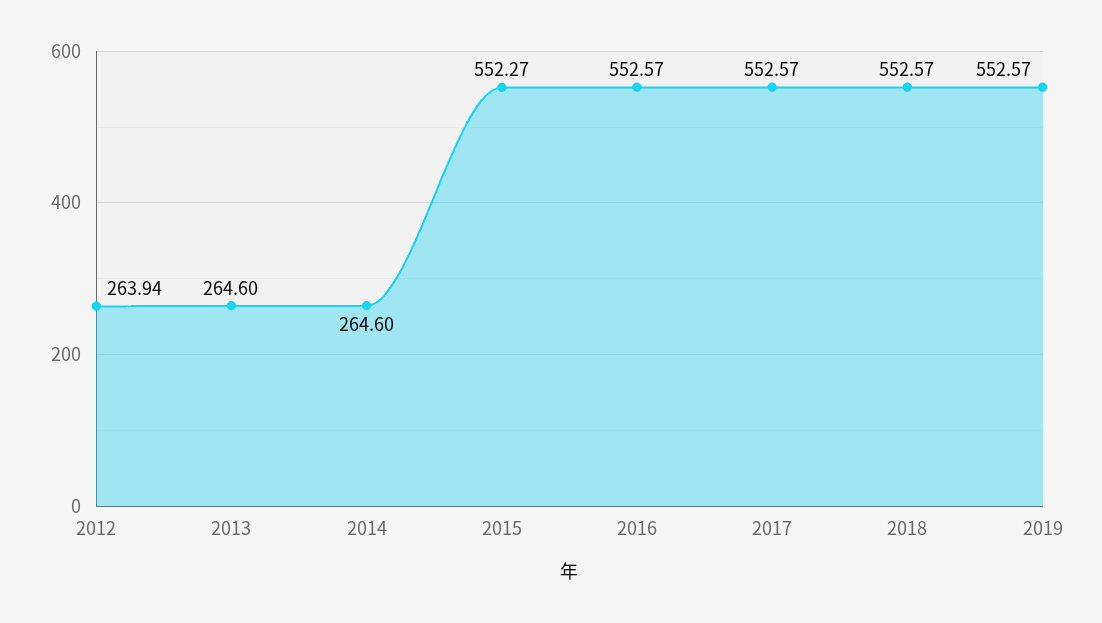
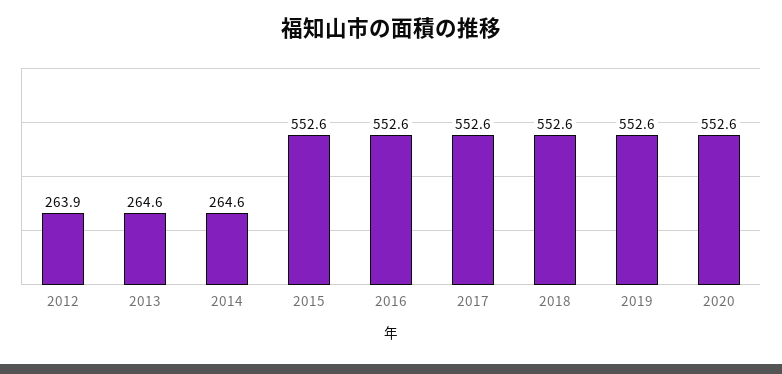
2015: 552.27 -> 552.6
2020: none -> 552.6

